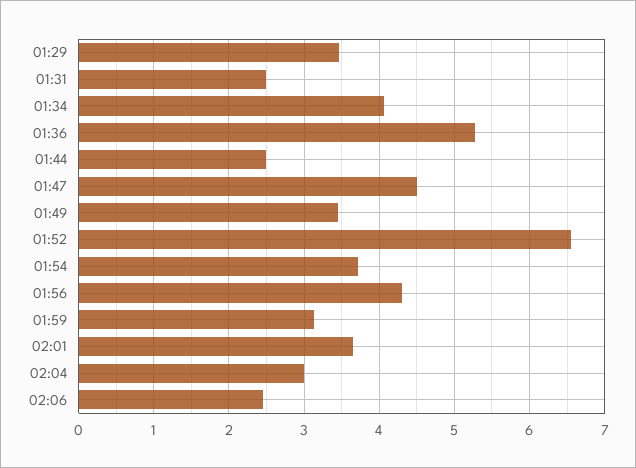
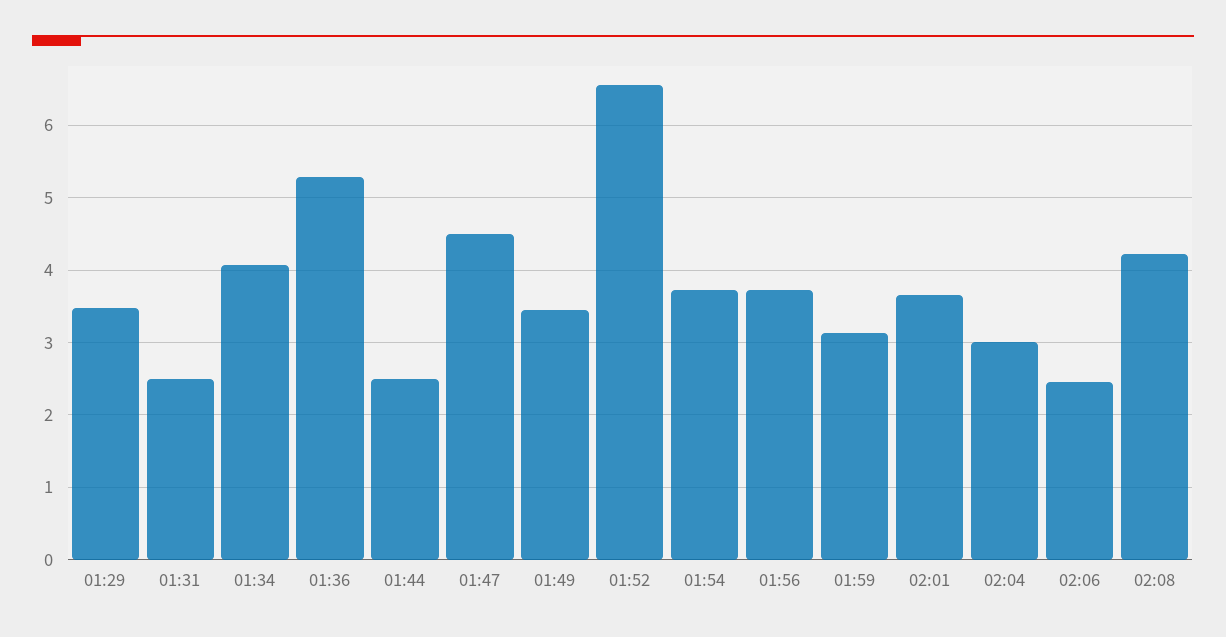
01:56: 4.3 -> 3.7
02:08: none -> 4.2

